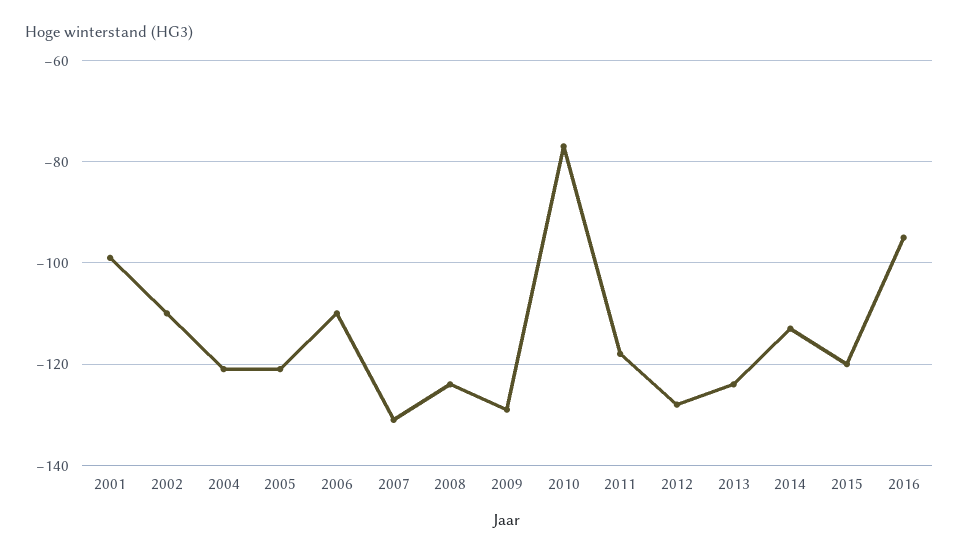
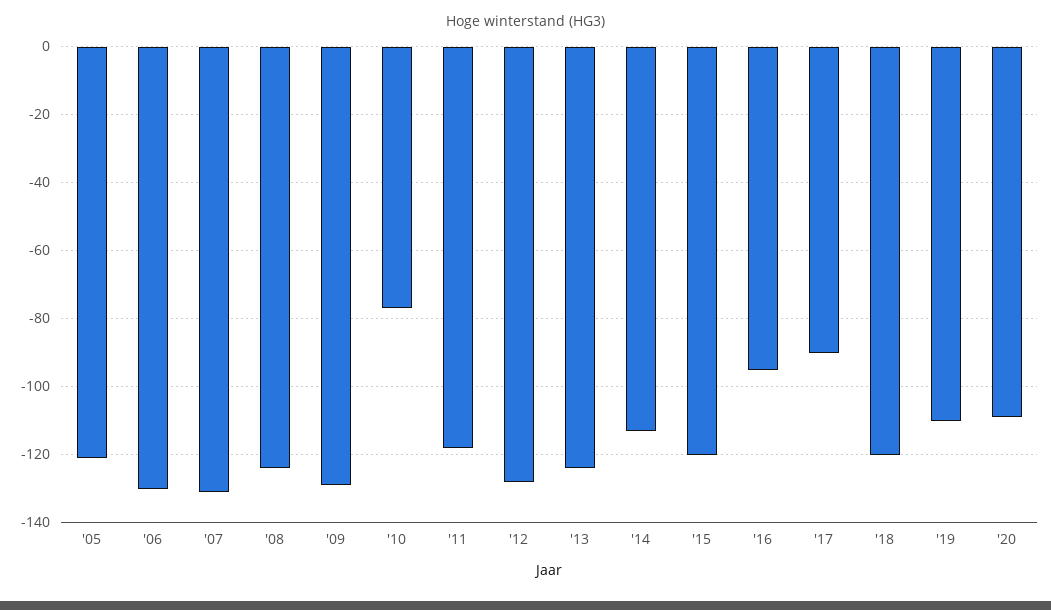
2001: -100 -> none
2002: -110 -> none
2004: -120 -> none
2006: -110 -> -130
'17: none -> -90
'18: none -> -120
'19: none -> -110
'20: none -> -110

